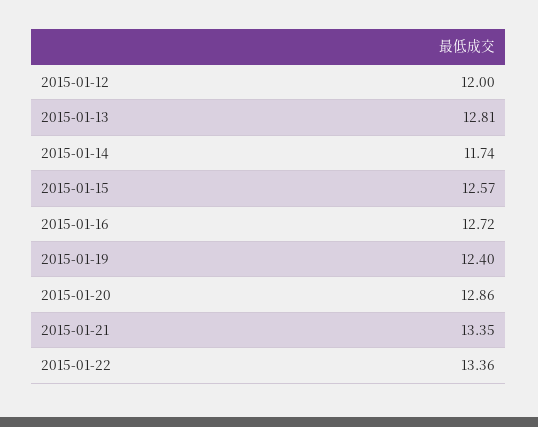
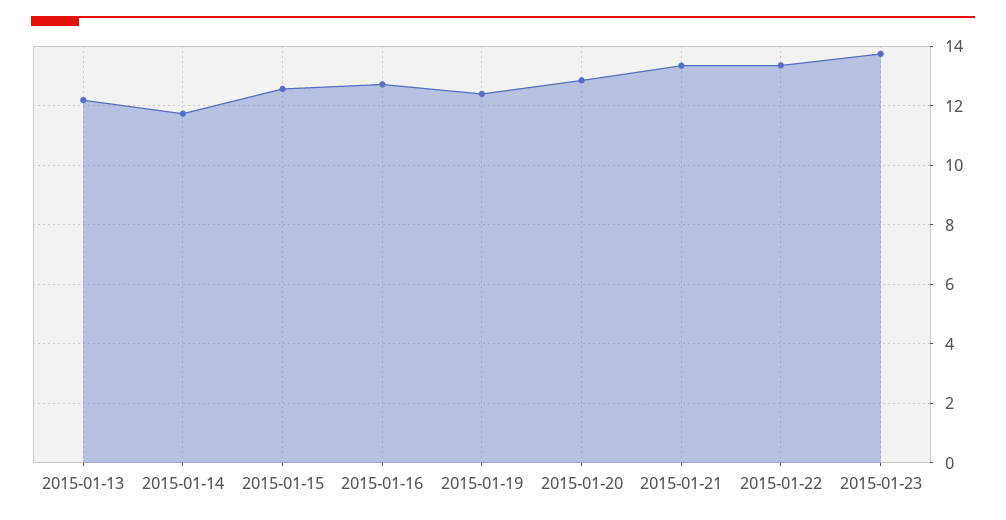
2015-01-12: 12 -> none
2015-01-13: 12.81 -> 12.25
2015-01-23: none -> 13.75

